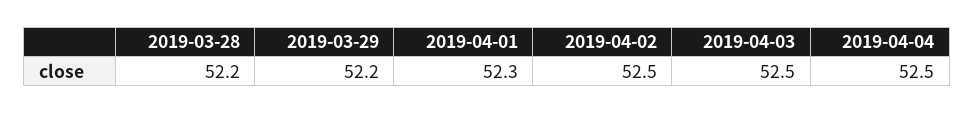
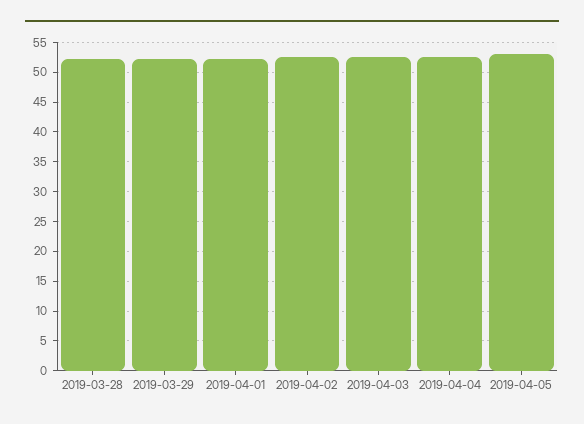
2019-04-05: none -> 52.5

